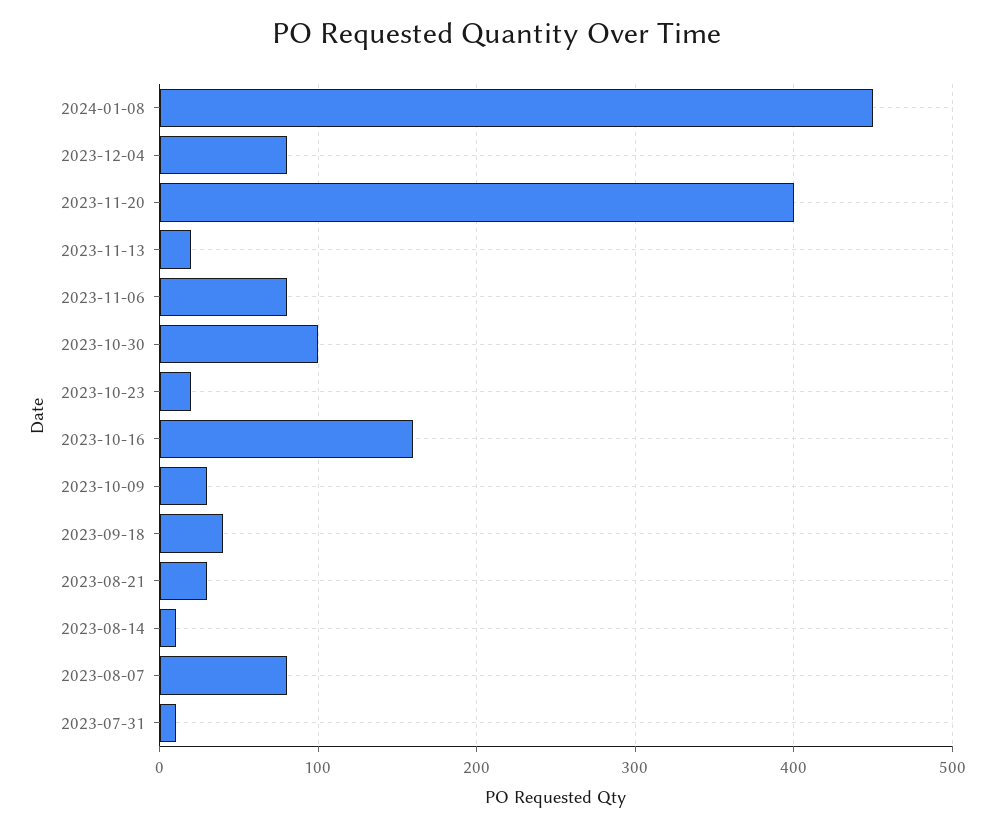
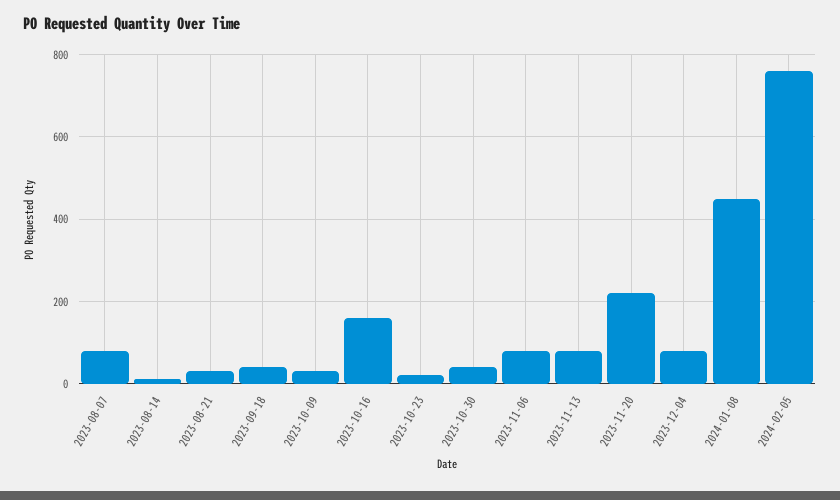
2023-11-20: 400 -> 220
2023-11-13: 20 -> 80
2023-10-30: 100 -> 40
2023-07-31: 10 -> none
2024-02-05: none -> 760

